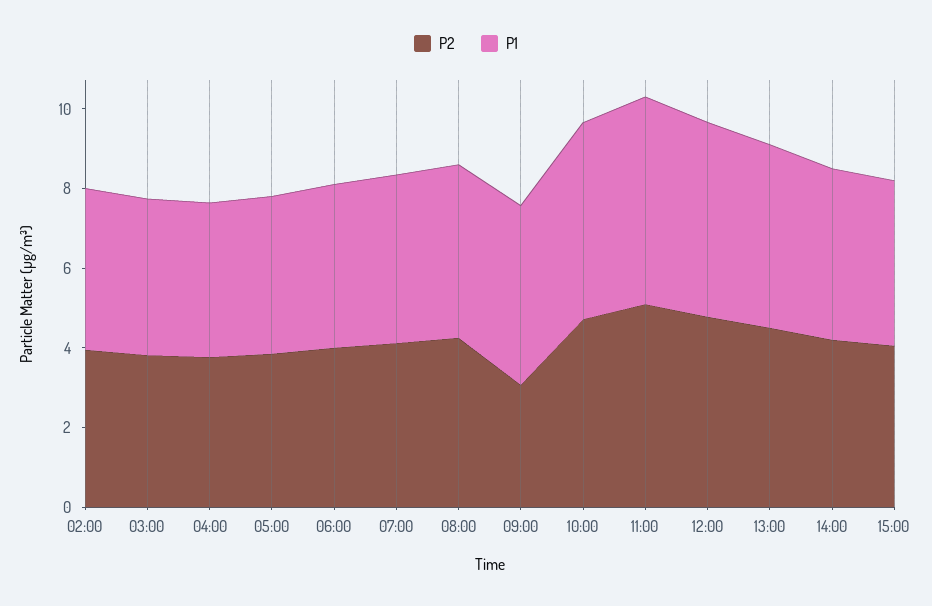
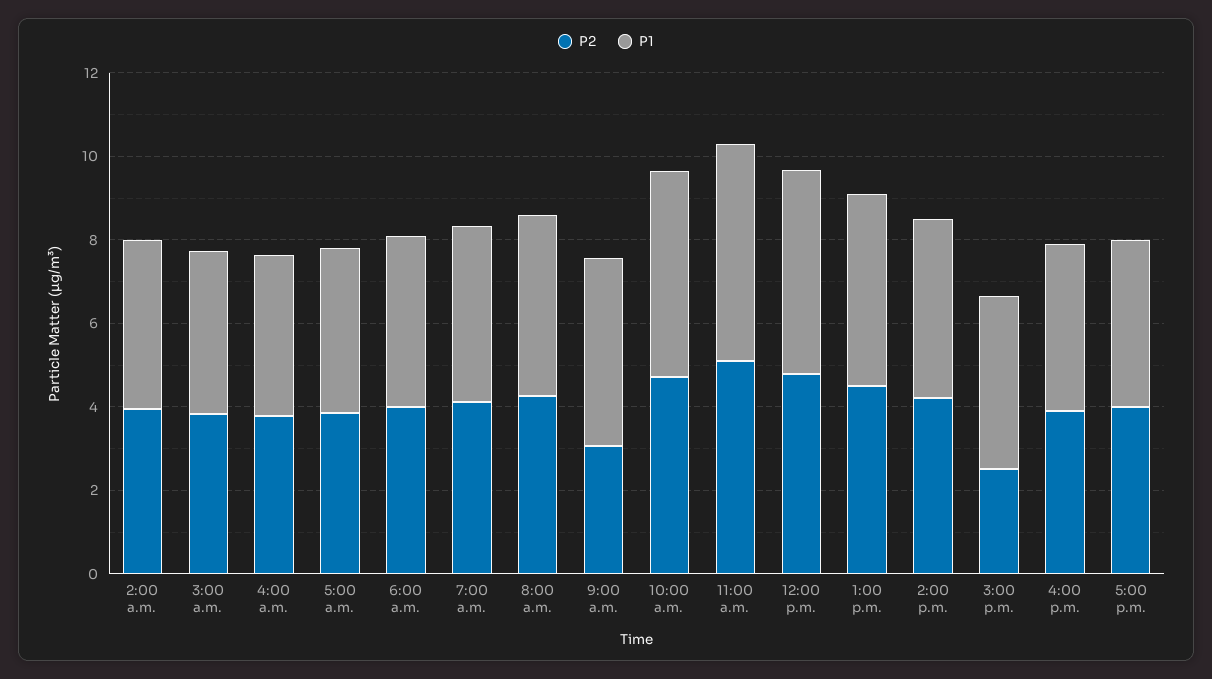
P2, 15:00: 4 -> 2.5
P2, 4:00 p.m.: none -> 4
P1, 4:00 p.m.: none -> 4
P2, 5:00 p.m.: none -> 4
P1, 5:00 p.m.: none -> 4

